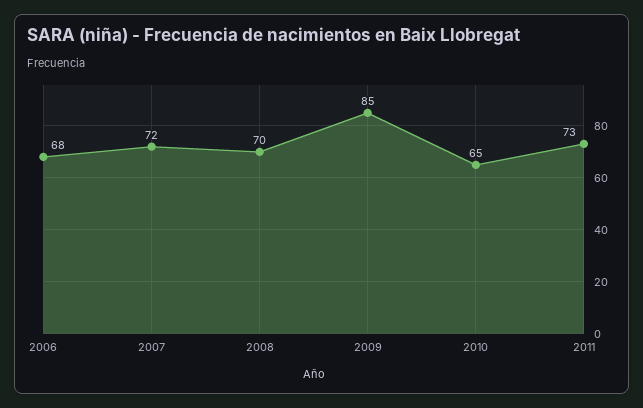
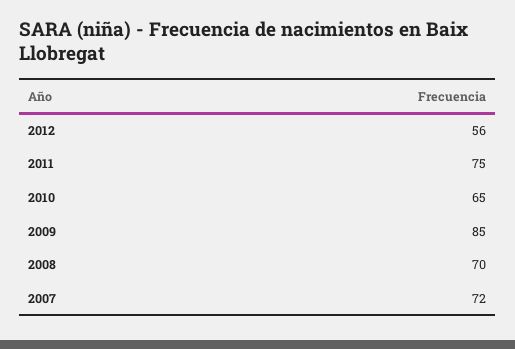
2006: 68 -> none
2011: 73 -> 75
2012: none -> 56

